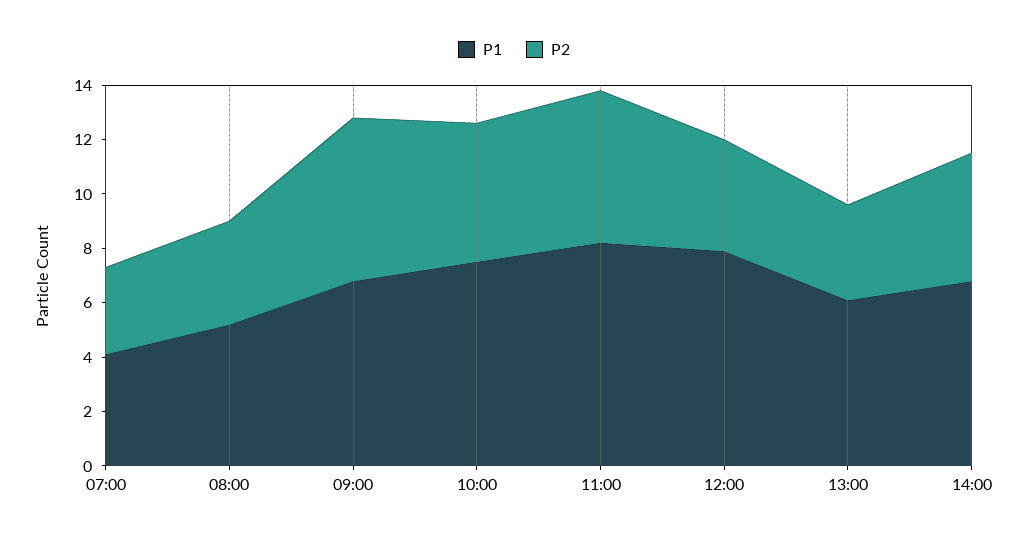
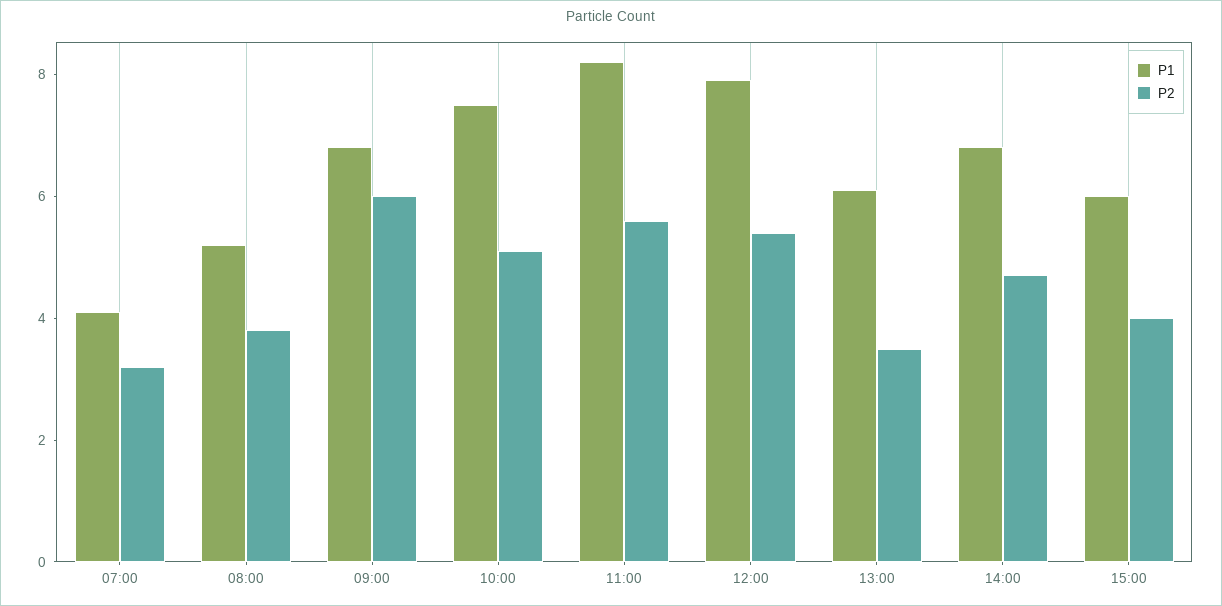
P2, 12:00: 4 -> 5.5
P1, 15:00: none -> 6
P2, 15:00: none -> 4

